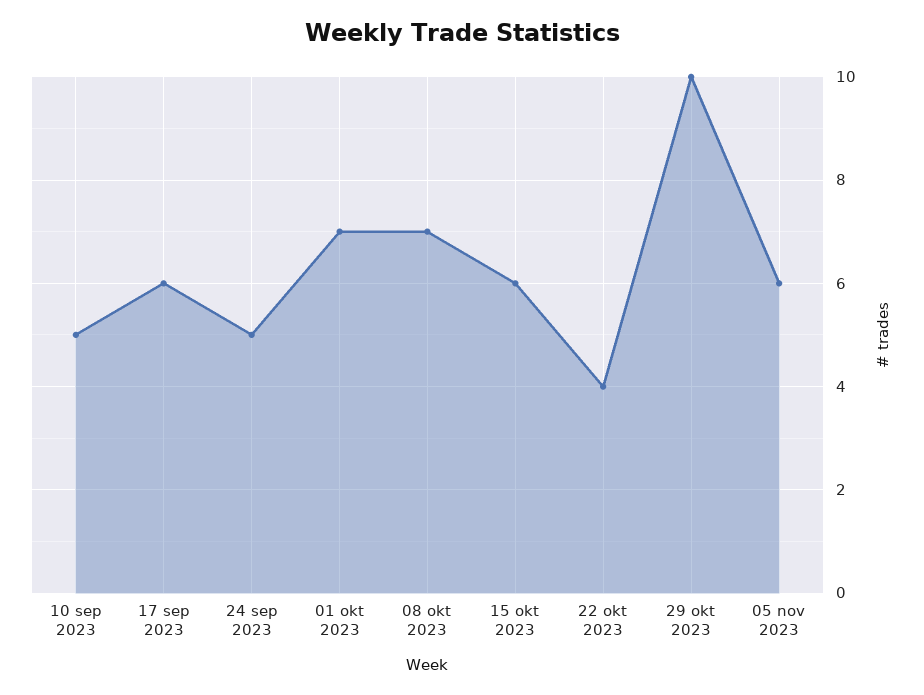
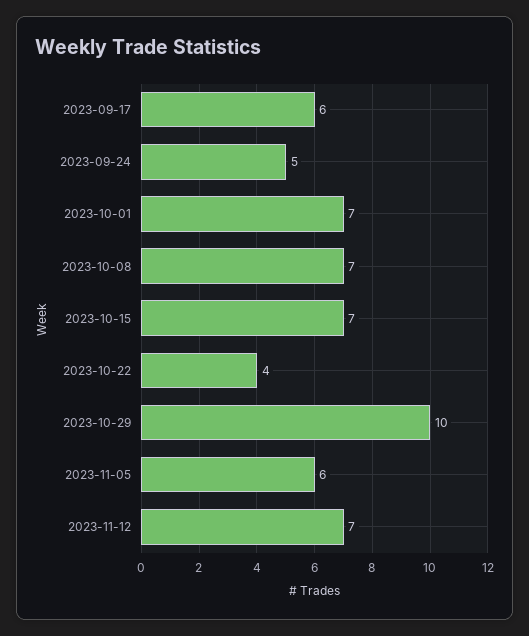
10 sep 2023: 5 -> none
15 okt 2023: 6 -> 7
2023-11-12: none -> 7

